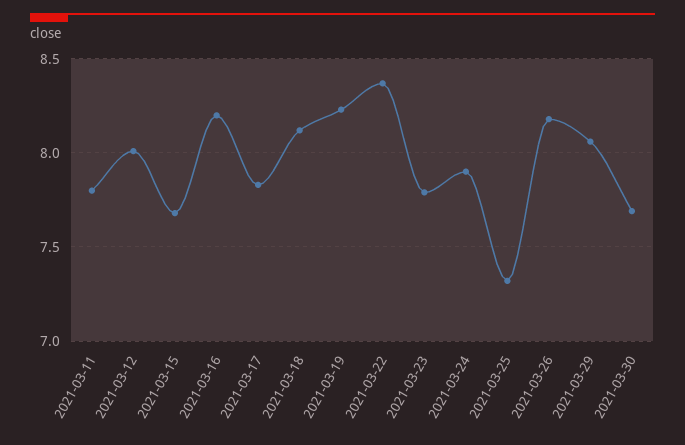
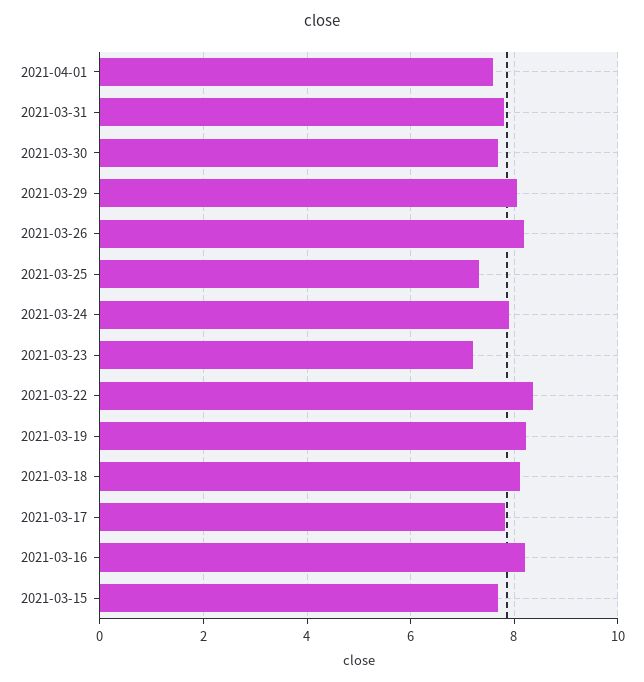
2021-03-11: 7.8 -> none
2021-03-12: 8 -> none
2021-03-23: 7.8 -> 7.2
2021-04-01: none -> 7.6
2021-03-31: none -> 7.8

